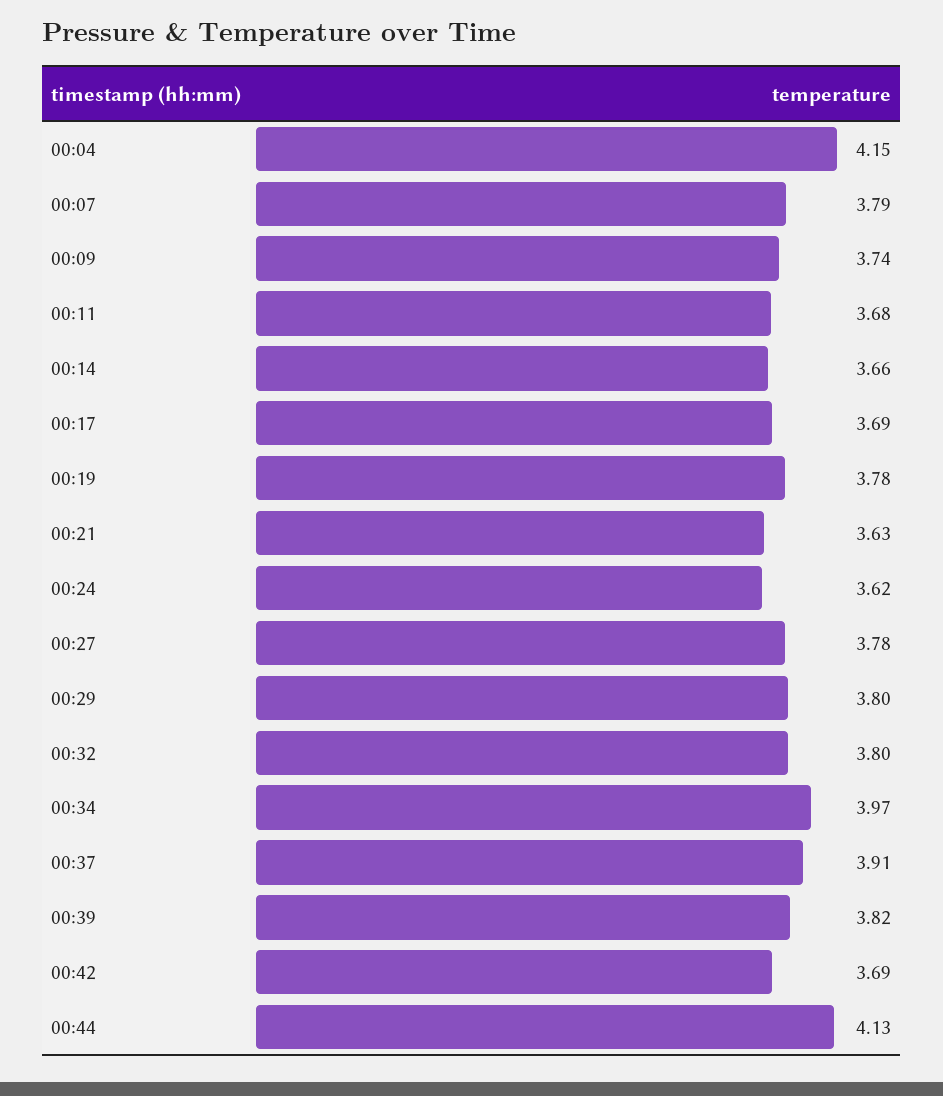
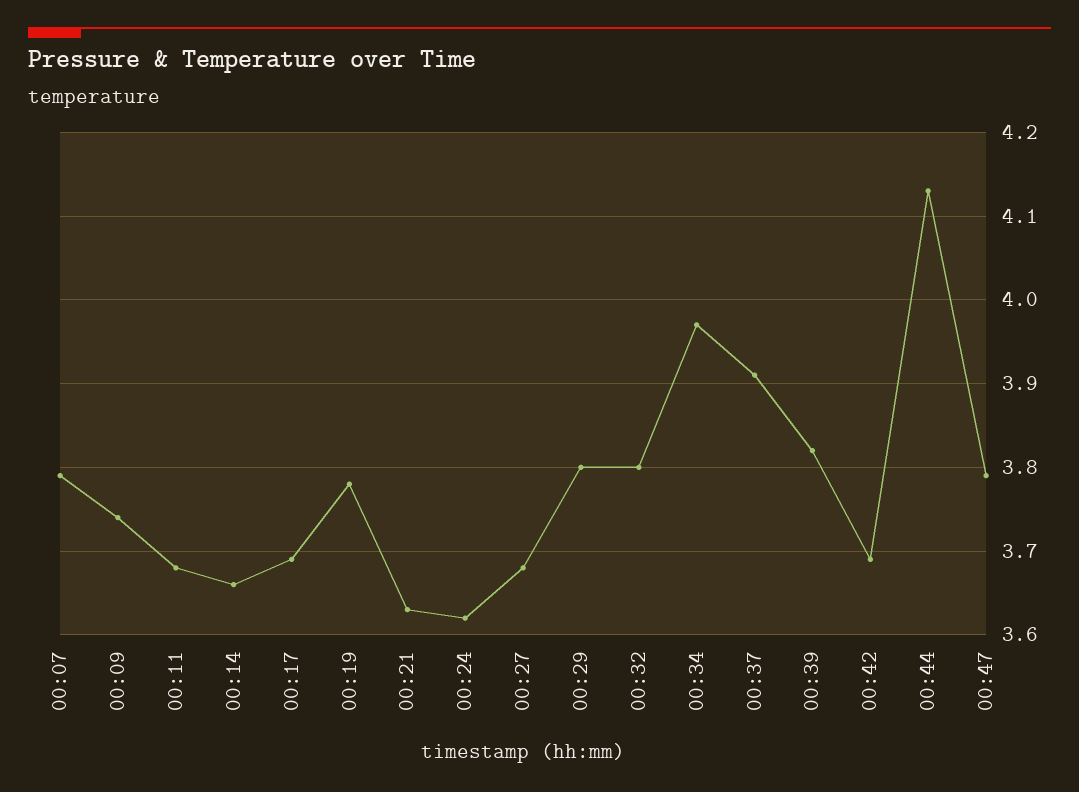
00:04: 4.15 -> none
00:27: 3.78 -> 3.68
00:47: none -> 3.79

